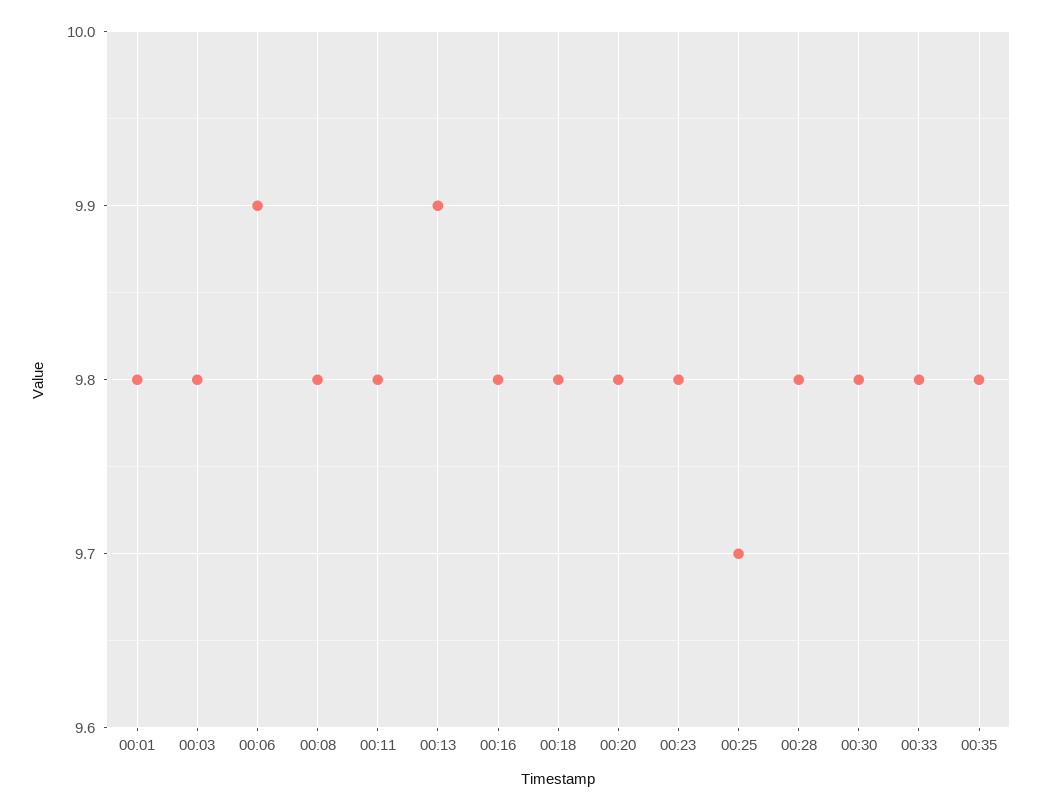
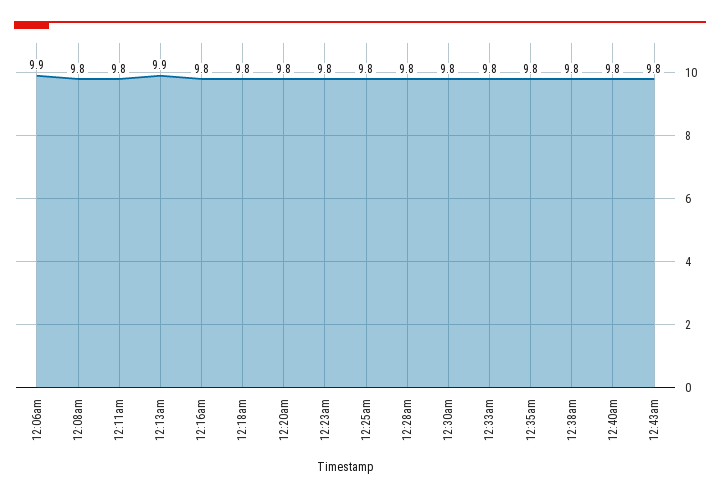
00:01: 9.8 -> none
00:03: 9.8 -> none
00:25: 9.7 -> 9.8
12:38am: none -> 9.8
12:40am: none -> 9.8
12:43am: none -> 9.8

